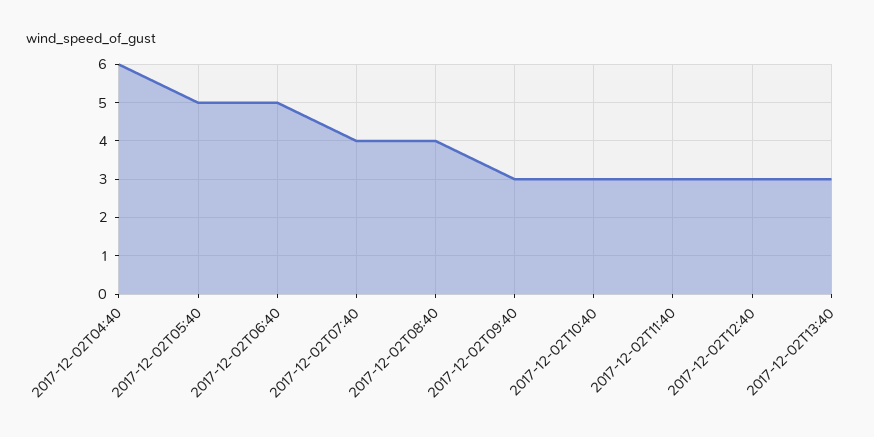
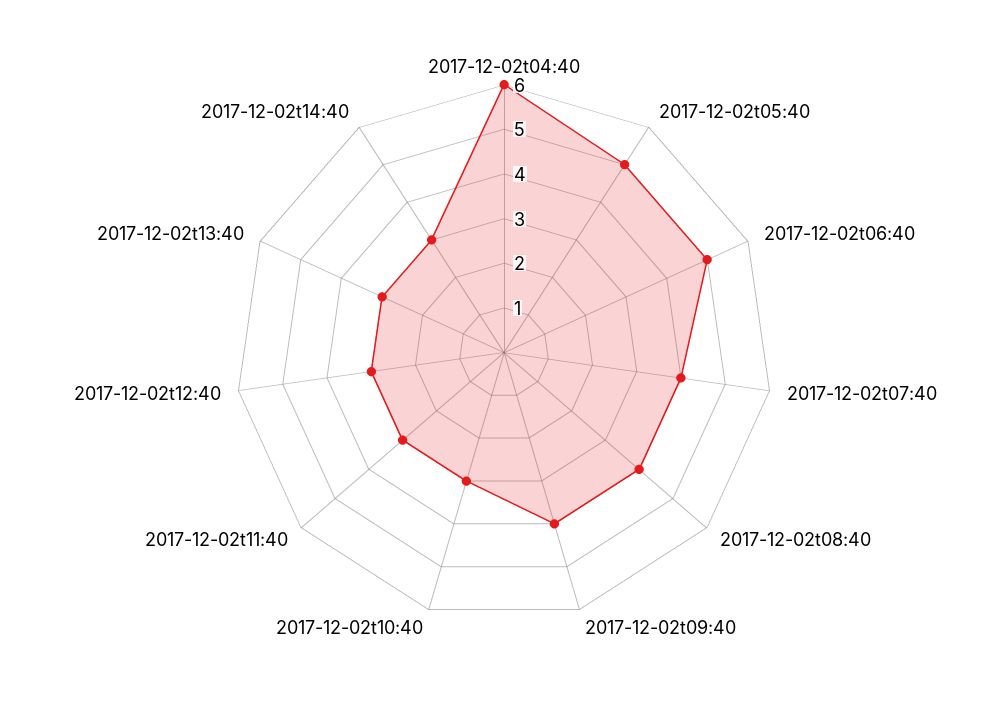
2017-12-02T09:40: 3 -> 4
2017-12-02t14:40: none -> 3

